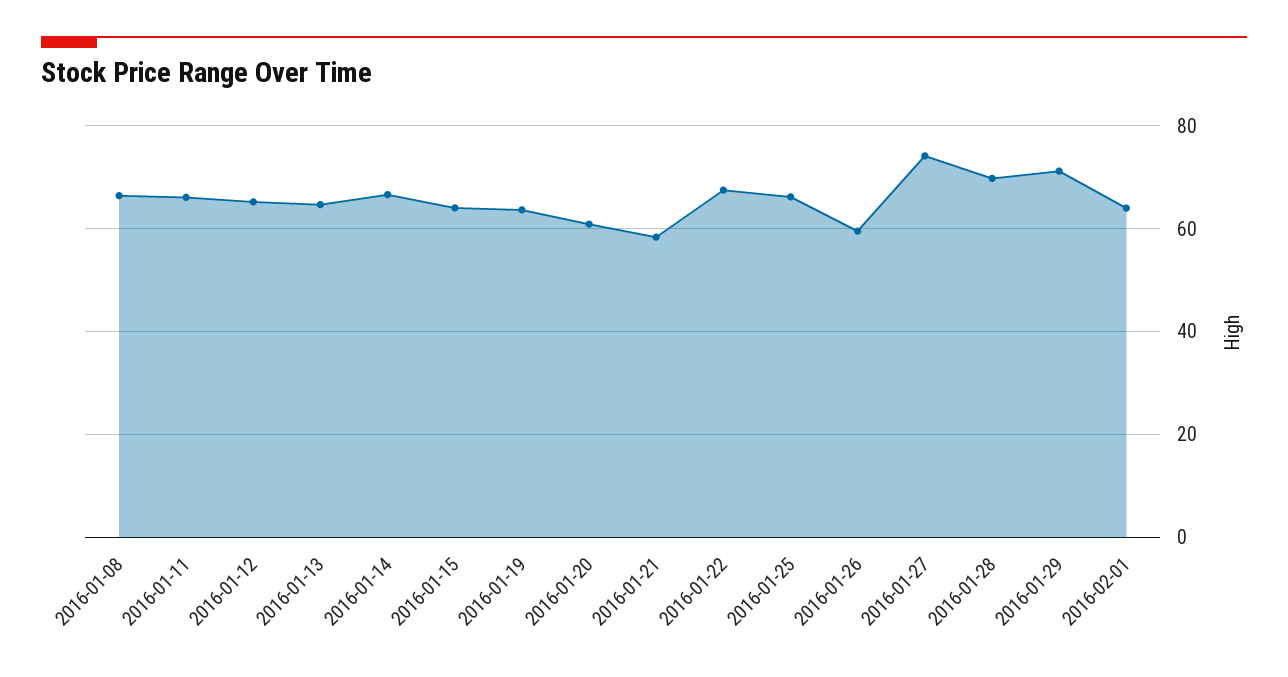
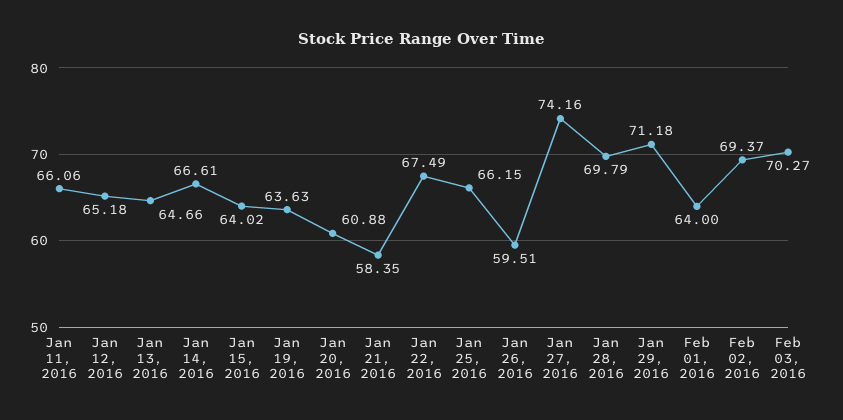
2016-01-08: 66 -> none
Feb 02, 2016: none -> 69.37
Feb 03, 2016: none -> 70.27

